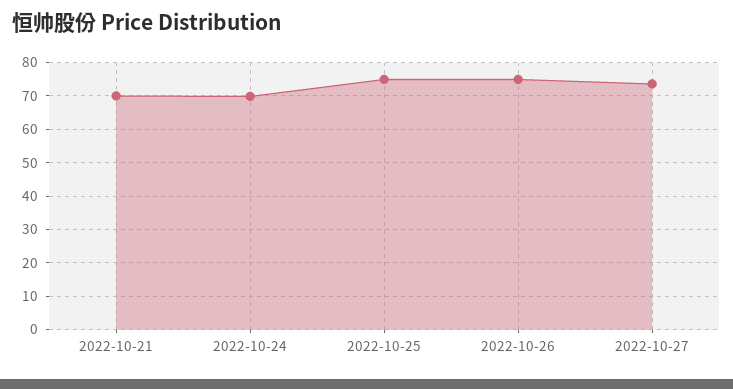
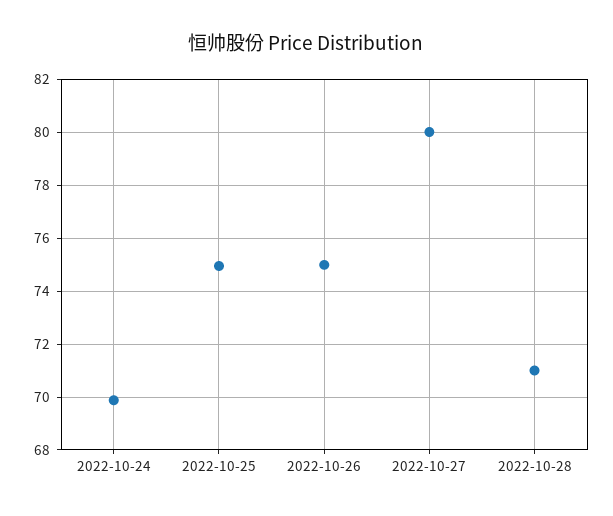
2022-10-21: 70 -> none
2022-10-27: 74 -> 80
2022-10-28: none -> 71

